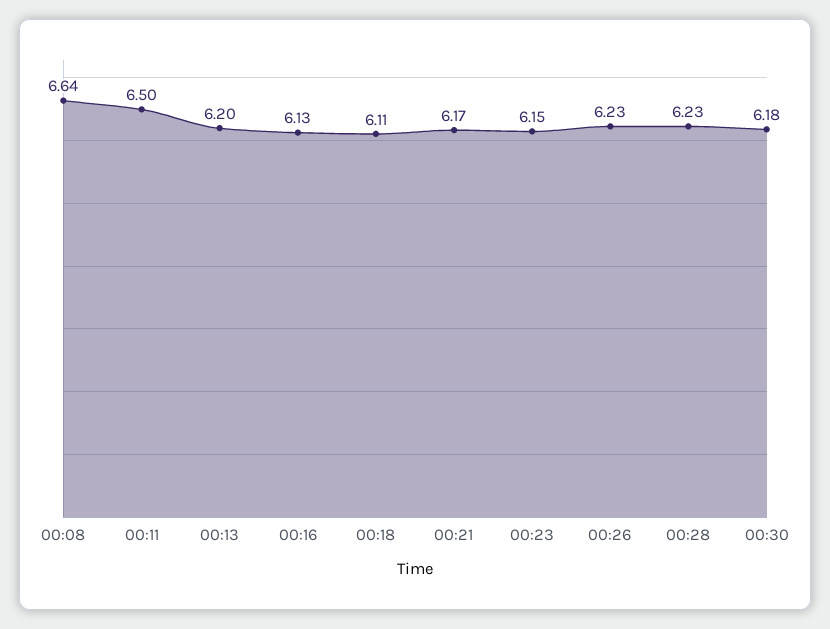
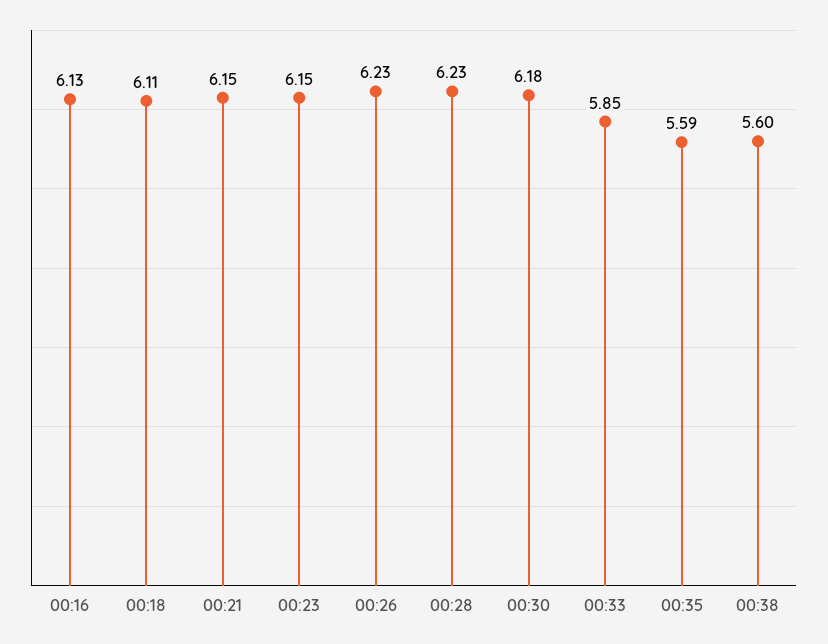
00:08: 6.64 -> none
00:11: 6.5 -> none
00:13: 6.2 -> none
00:21: 6.17 -> 6.15
00:33: none -> 5.85
00:35: none -> 5.59
00:38: none -> 5.6

